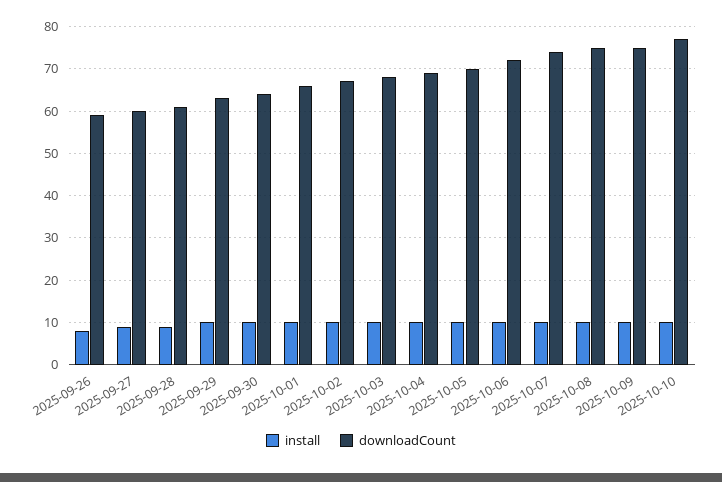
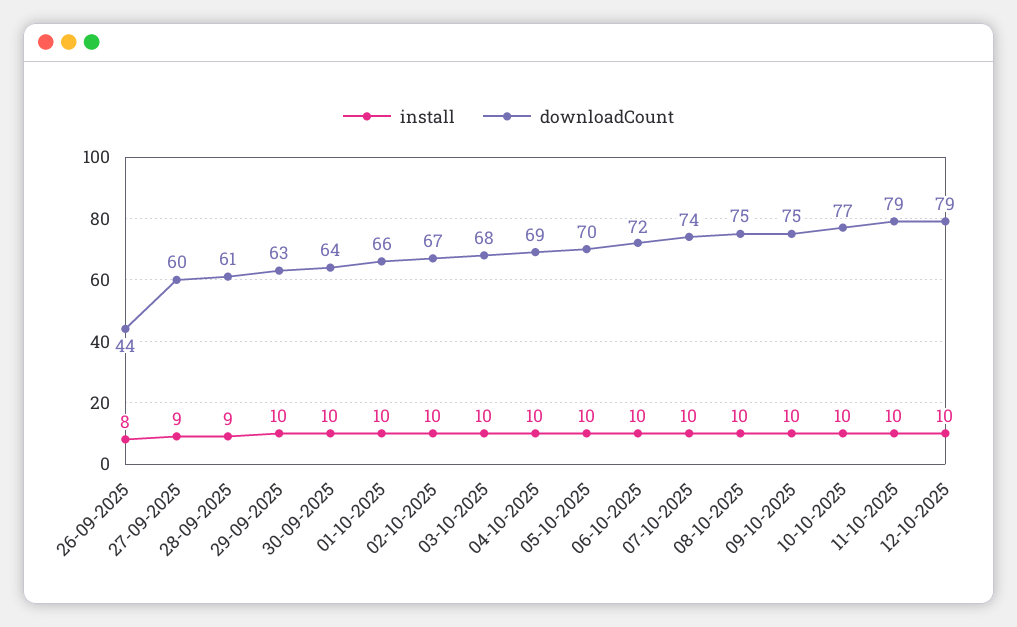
downloadCount, 2025-09-26: 60 -> 44
install, 11-10-2025: none -> 10
downloadCount, 11-10-2025: none -> 79
install, 12-10-2025: none -> 10
downloadCount, 12-10-2025: none -> 79

